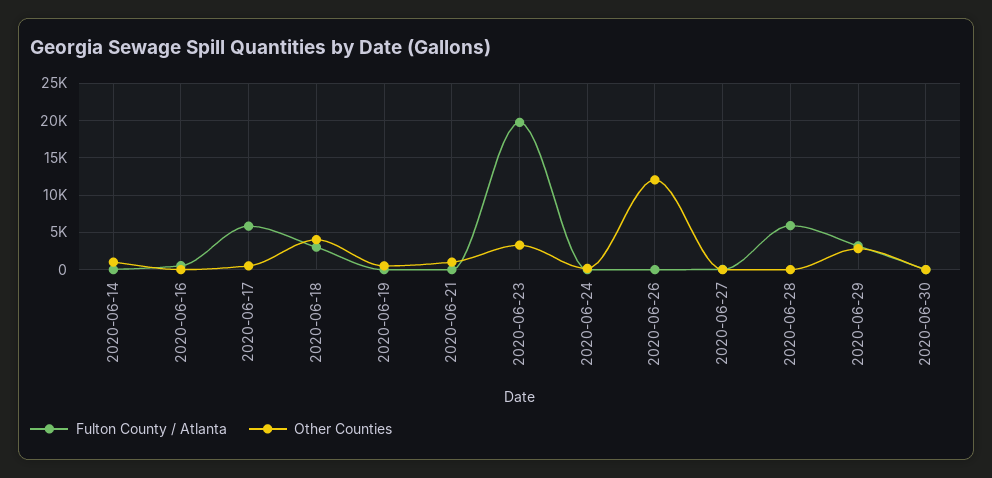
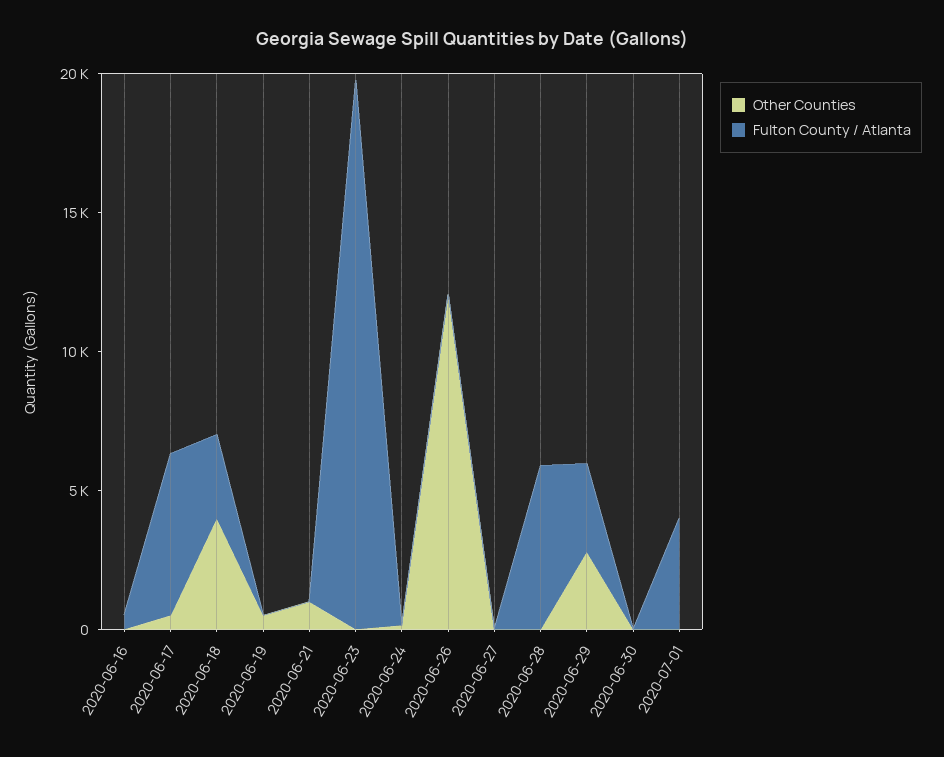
Fulton County / Atlanta, 2020-06-14: 0 -> none
Other Counties, 2020-06-14: 1000 -> none
Other Counties, 2020-06-23: 3000 -> 0
Other Counties, 2020-07-01: none -> 0
Fulton County / Atlanta, 2020-07-01: none -> 4000

